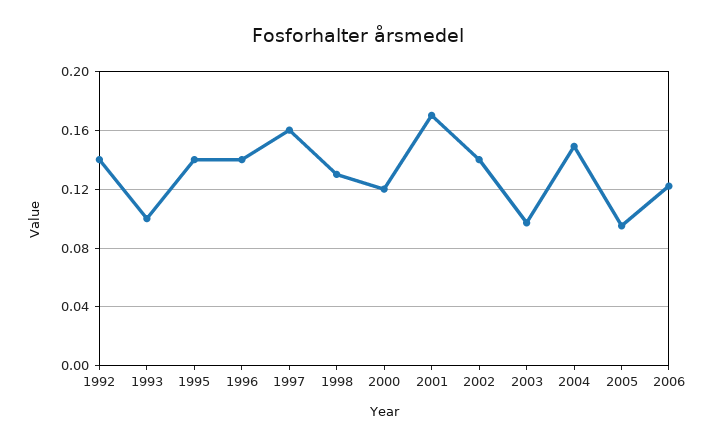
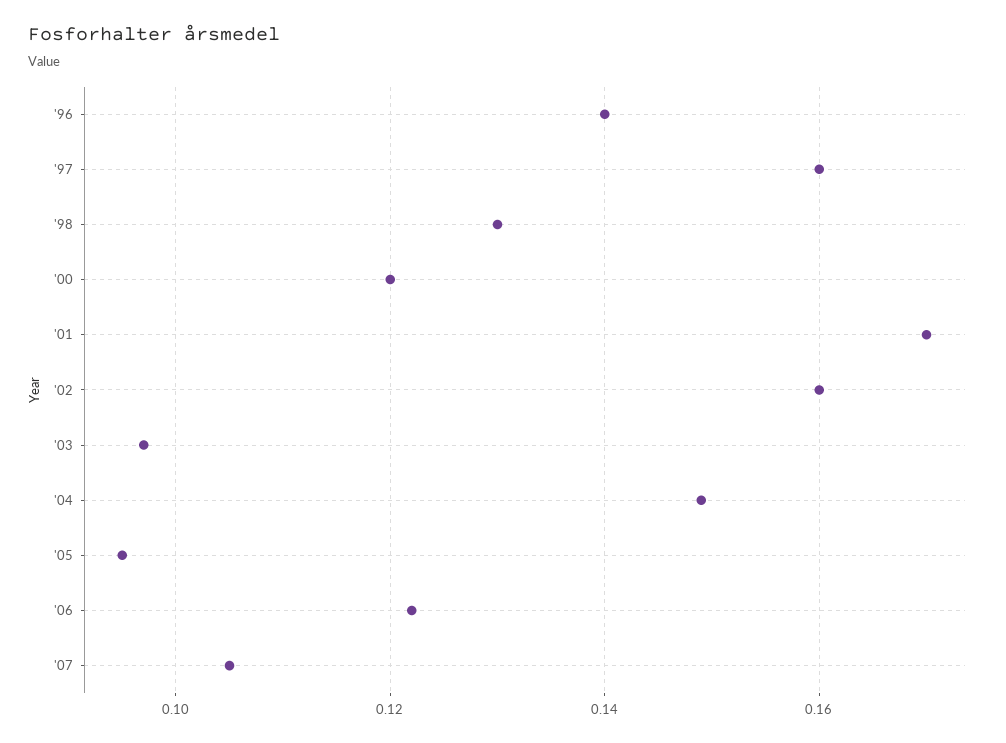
1992: 0.14 -> none
1993: 0.1 -> none
1995: 0.14 -> none
2002: 0.14 -> 0.16
'07: none -> 0.105

